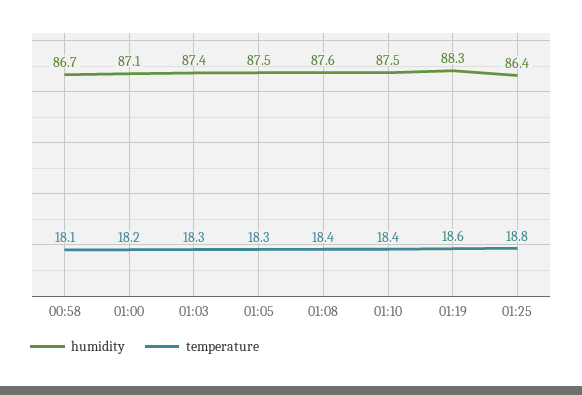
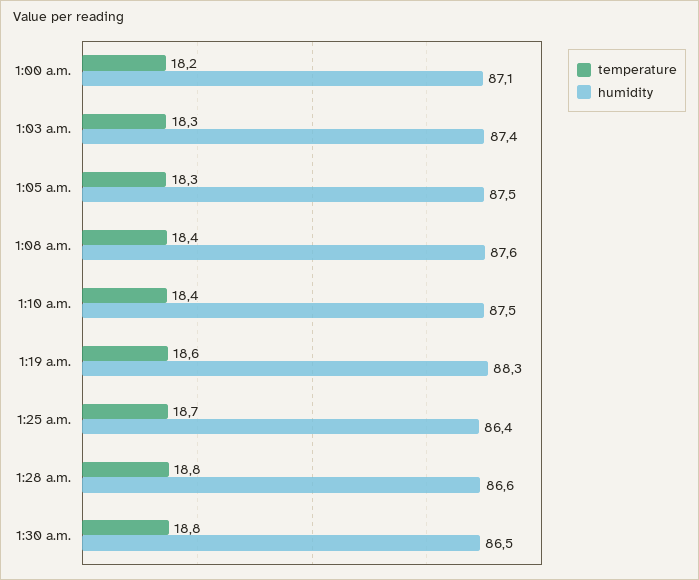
humidity, 00:58: 86.7 -> none
temperature, 00:58: 18.1 -> none
temperature, 01:25: 18.8 -> 18.7
temperature, 1:28 a.m.: none -> 18.8
humidity, 1:28 a.m.: none -> 86.6
temperature, 1:30 a.m.: none -> 18.8
humidity, 1:30 a.m.: none -> 86.5

